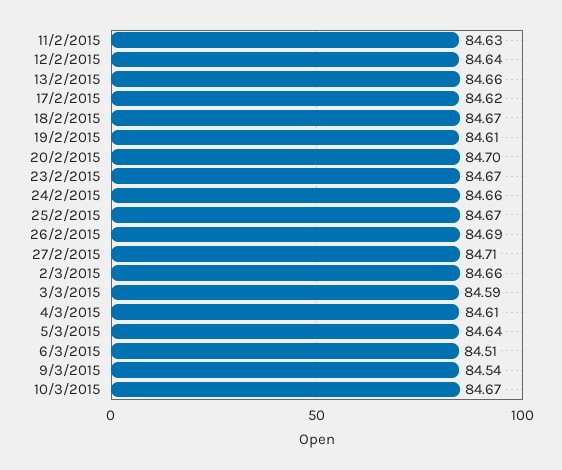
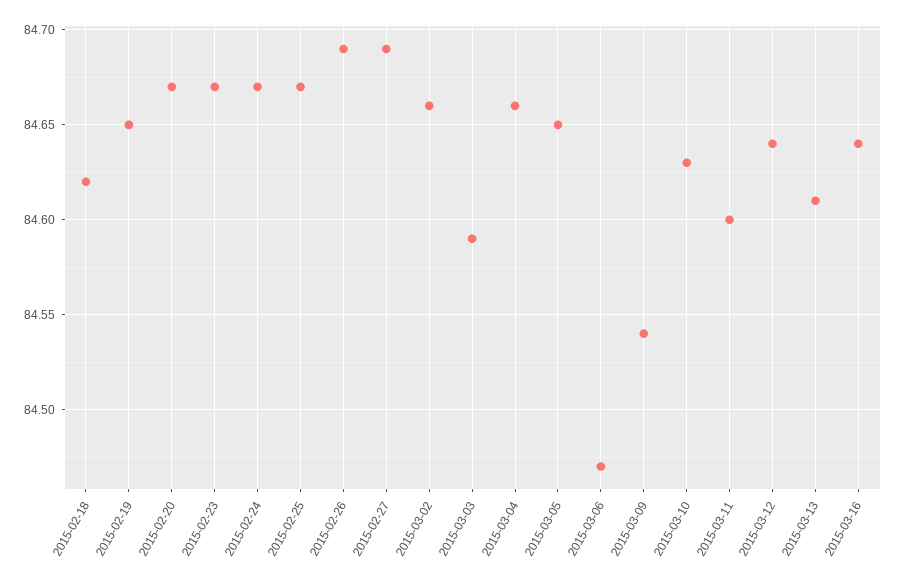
11/2/2015: 84.63 -> none
12/2/2015: 84.64 -> none
13/2/2015: 84.66 -> none
17/2/2015: 84.62 -> none
18/2/2015: 84.67 -> 84.62
19/2/2015: 84.61 -> 84.65
20/2/2015: 84.7 -> 84.67
24/2/2015: 84.66 -> 84.67
27/2/2015: 84.71 -> 84.69
4/3/2015: 84.61 -> 84.66
5/3/2015: 84.64 -> 84.65
6/3/2015: 84.51 -> 84.47
10/3/2015: 84.67 -> 84.63
2015-03-11: none -> 84.6
2015-03-12: none -> 84.64
2015-03-13: none -> 84.61
2015-03-16: none -> 84.64

